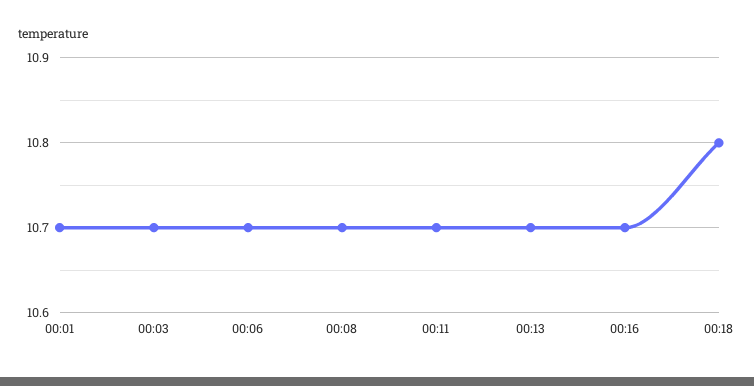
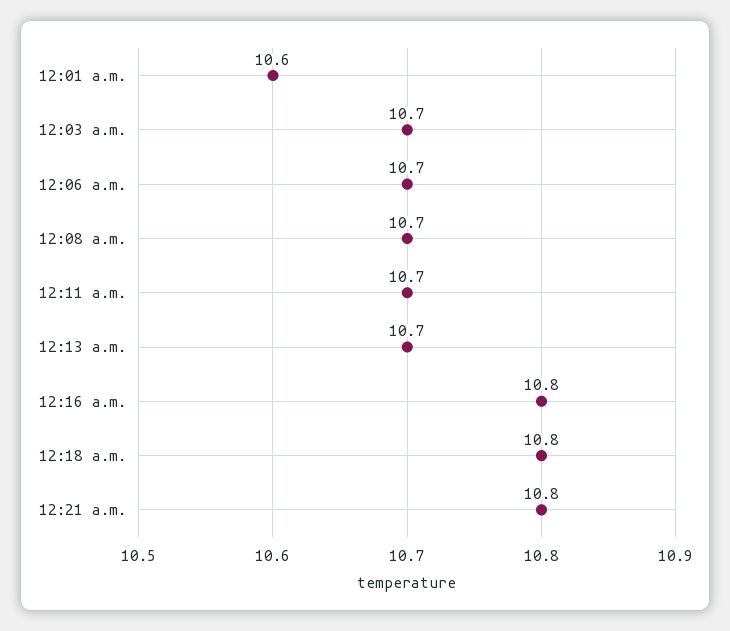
00:01: 10.7 -> 10.6
00:16: 10.7 -> 10.8
12:21 a.m.: none -> 10.8

